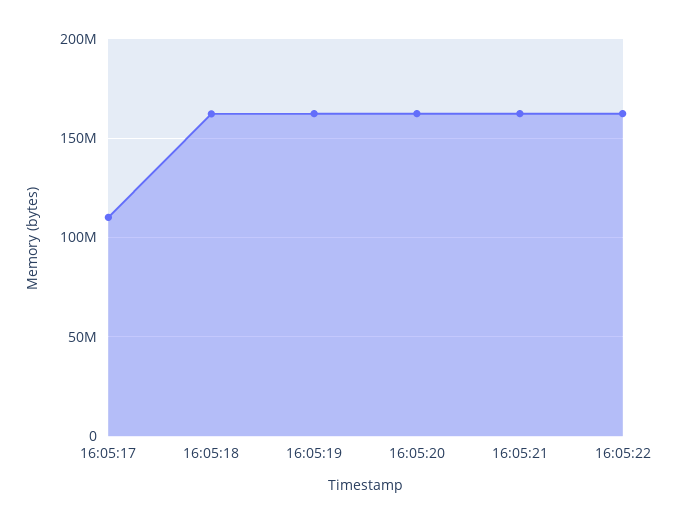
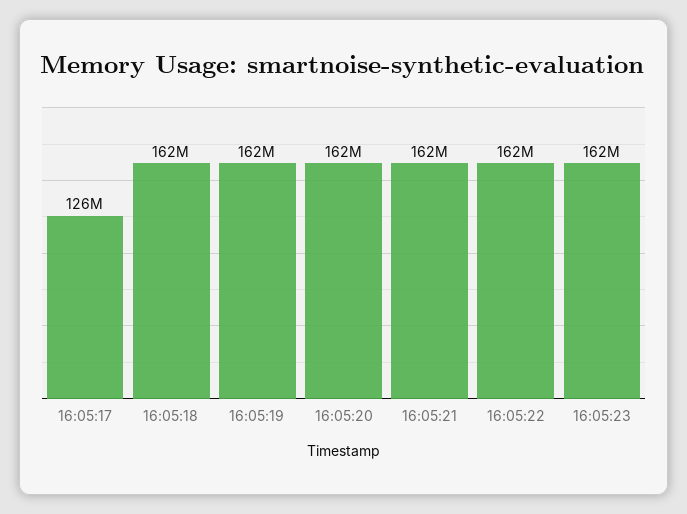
16:05:17: 110000000 -> 126000000
16:05:23: none -> 162000000

